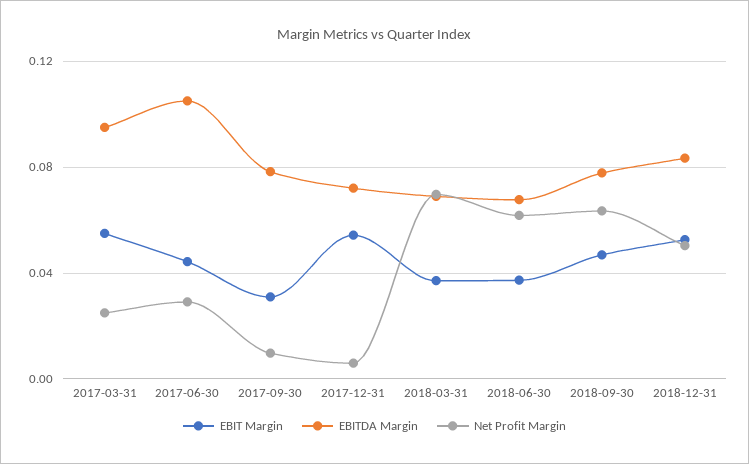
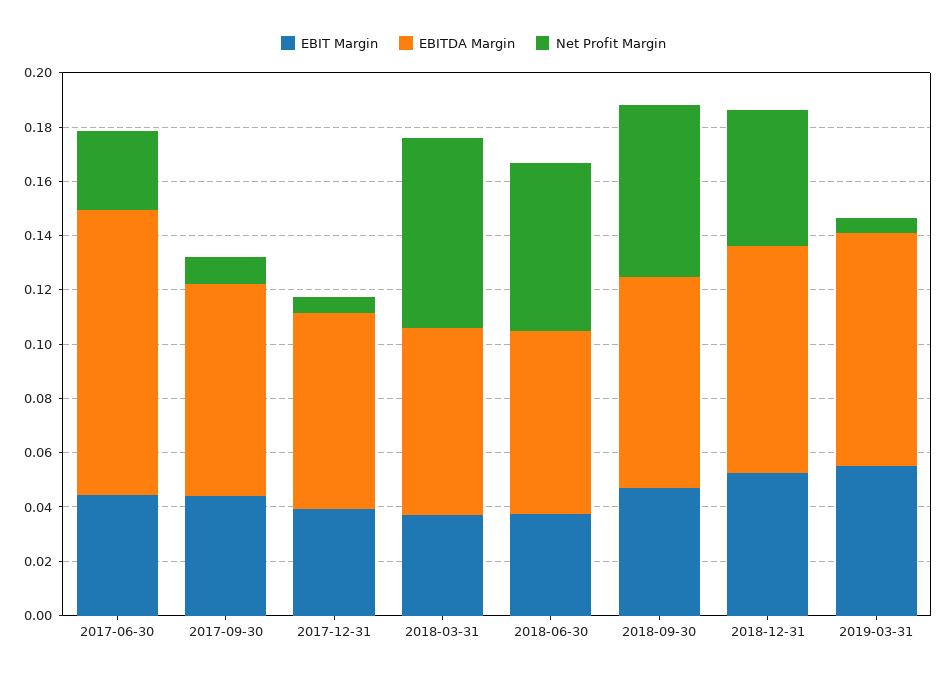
EBIT Margin, 2017-03-31: 0.055 -> none
EBITDA Margin, 2017-03-31: 0.095 -> none
Net Profit Margin, 2017-03-31: 0.025 -> none
EBIT Margin, 2017-09-30: 0.03 -> 0.045
EBIT Margin, 2017-12-31: 0.055 -> 0.04
EBIT Margin, 2019-03-31: none -> 0.055
EBITDA Margin, 2019-03-31: none -> 0.085
Net Profit Margin, 2019-03-31: none -> 0.005

